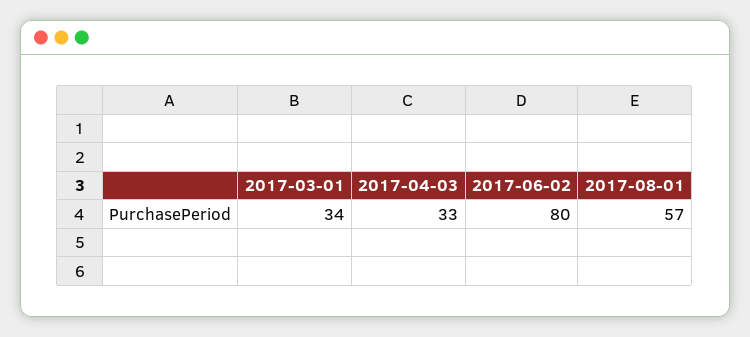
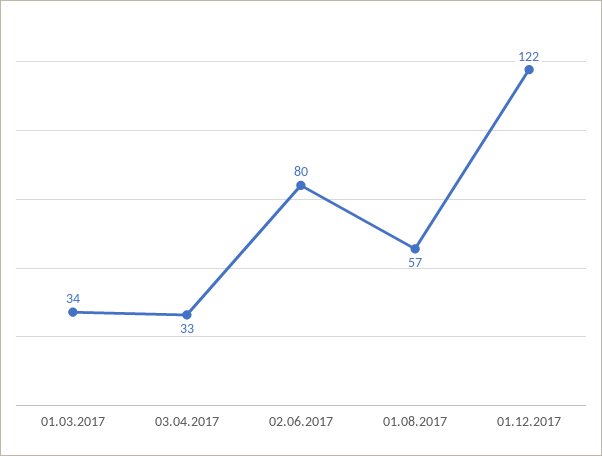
01.12.2017: none -> 122

